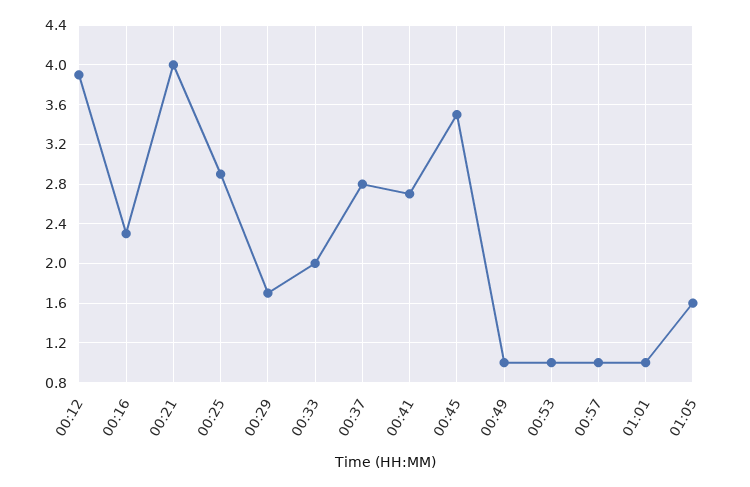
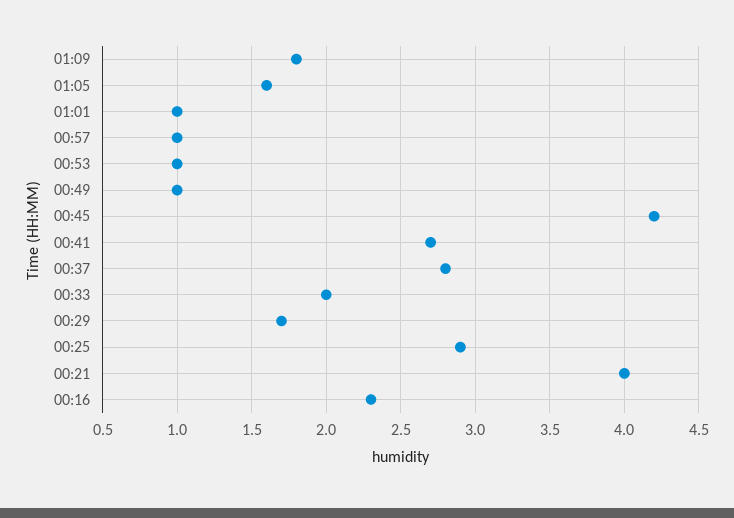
00:12: 3.9 -> none
00:45: 3.5 -> 4.2
01:09: none -> 1.8

